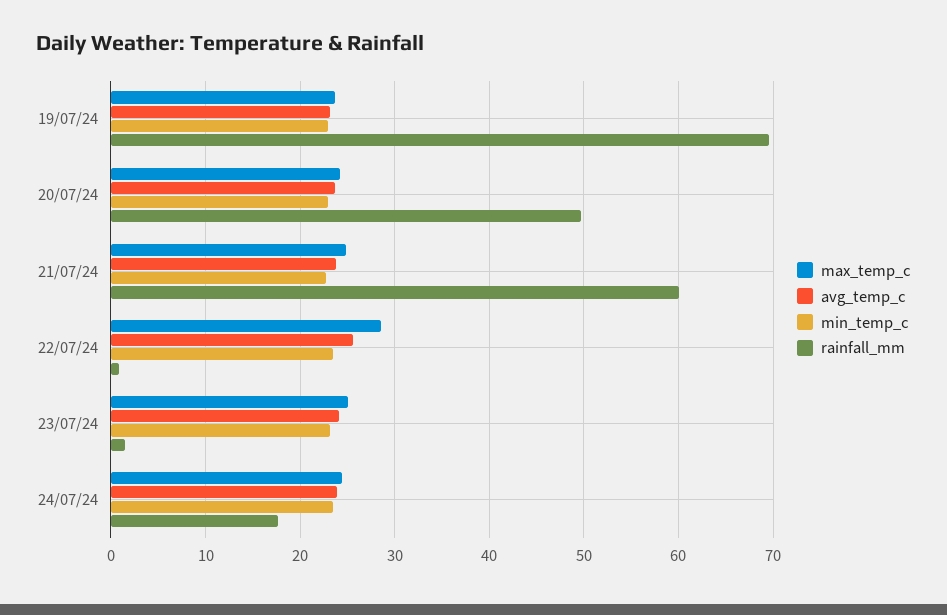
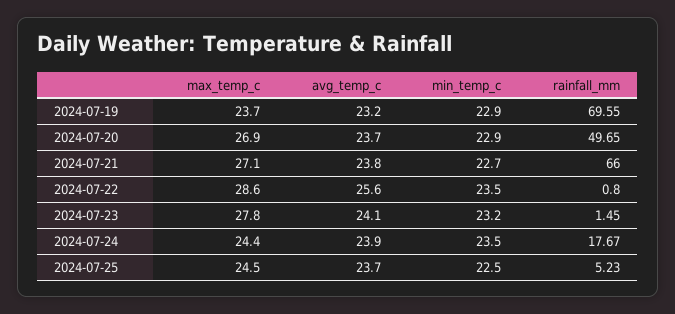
max_temp_c, 20/07/24: 24 -> 26.9
max_temp_c, 21/07/24: 25 -> 27.1
rainfall_mm, 21/07/24: 60 -> 66
max_temp_c, 23/07/24: 25 -> 27.8
max_temp_c, 2024-07-25: none -> 24.5
avg_temp_c, 2024-07-25: none -> 23.7
min_temp_c, 2024-07-25: none -> 22.5
rainfall_mm, 2024-07-25: none -> 5.23

